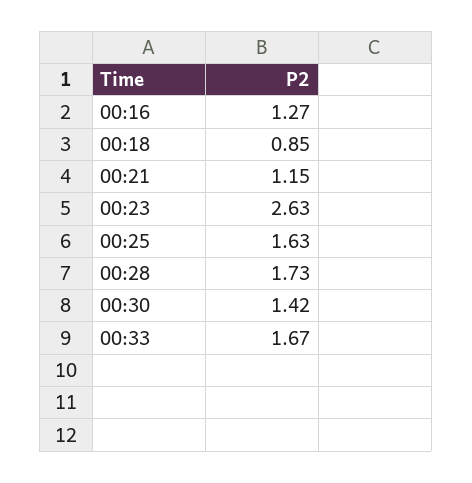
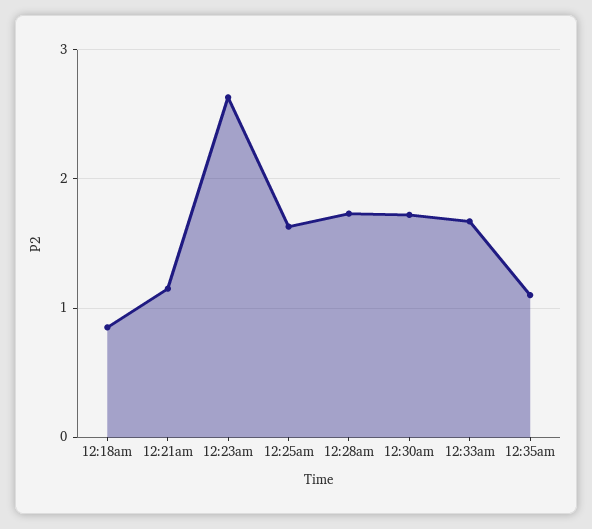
00:16: 1.27 -> none
00:30: 1.42 -> 1.7
12:35am: none -> 1.1

